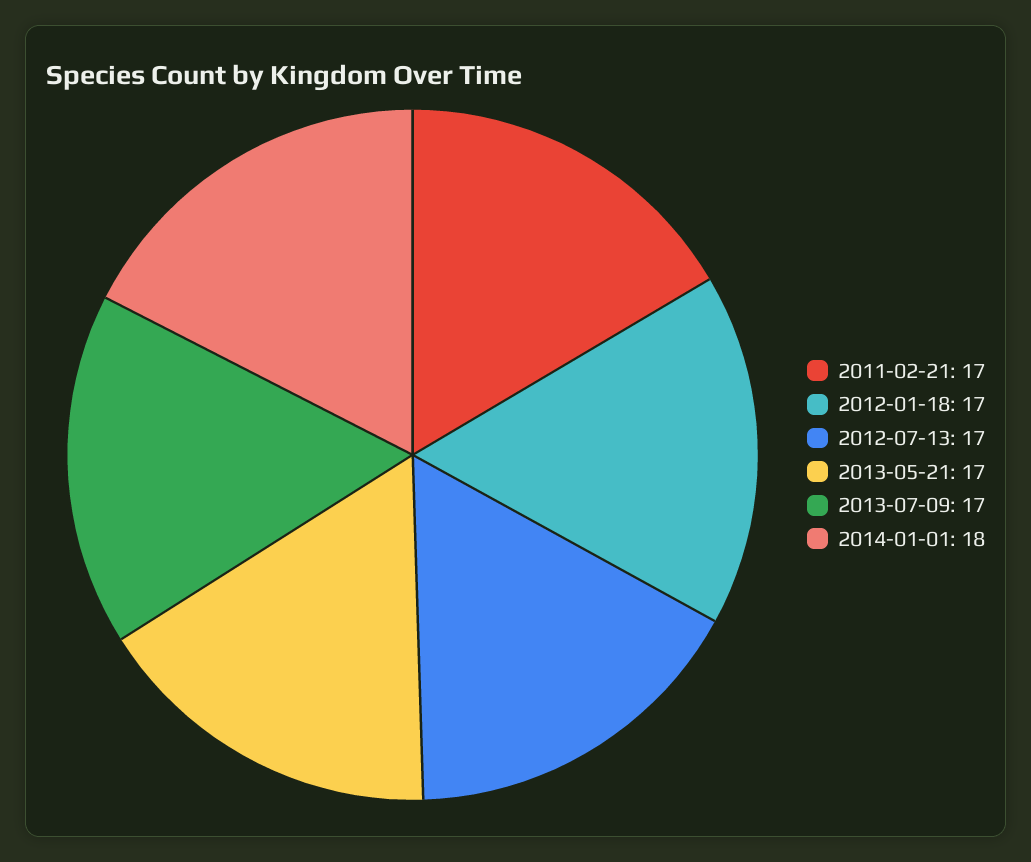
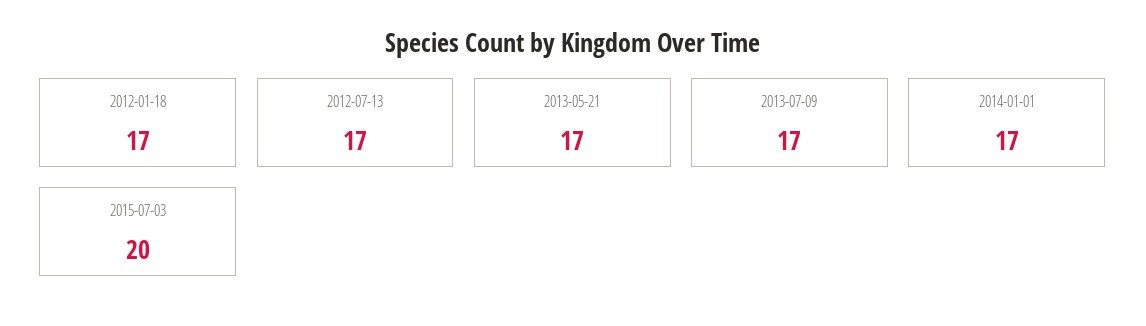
2011-02-21: 17 -> none
2014-01-01: 18 -> 17
2015-07-03: none -> 20

